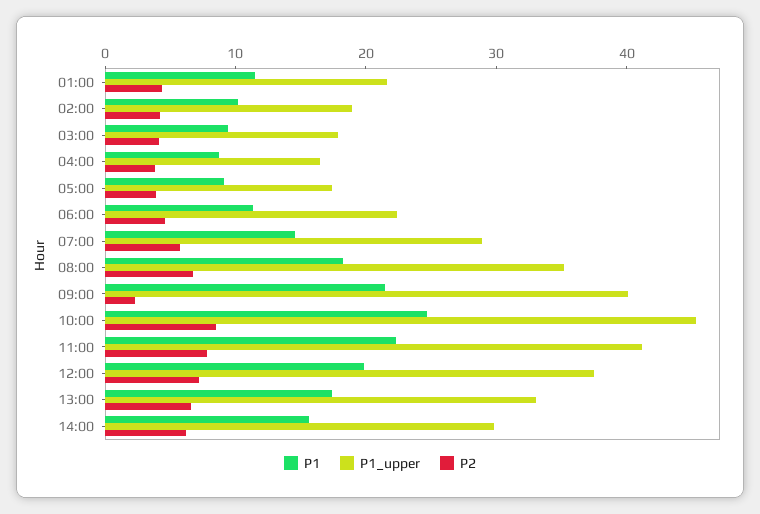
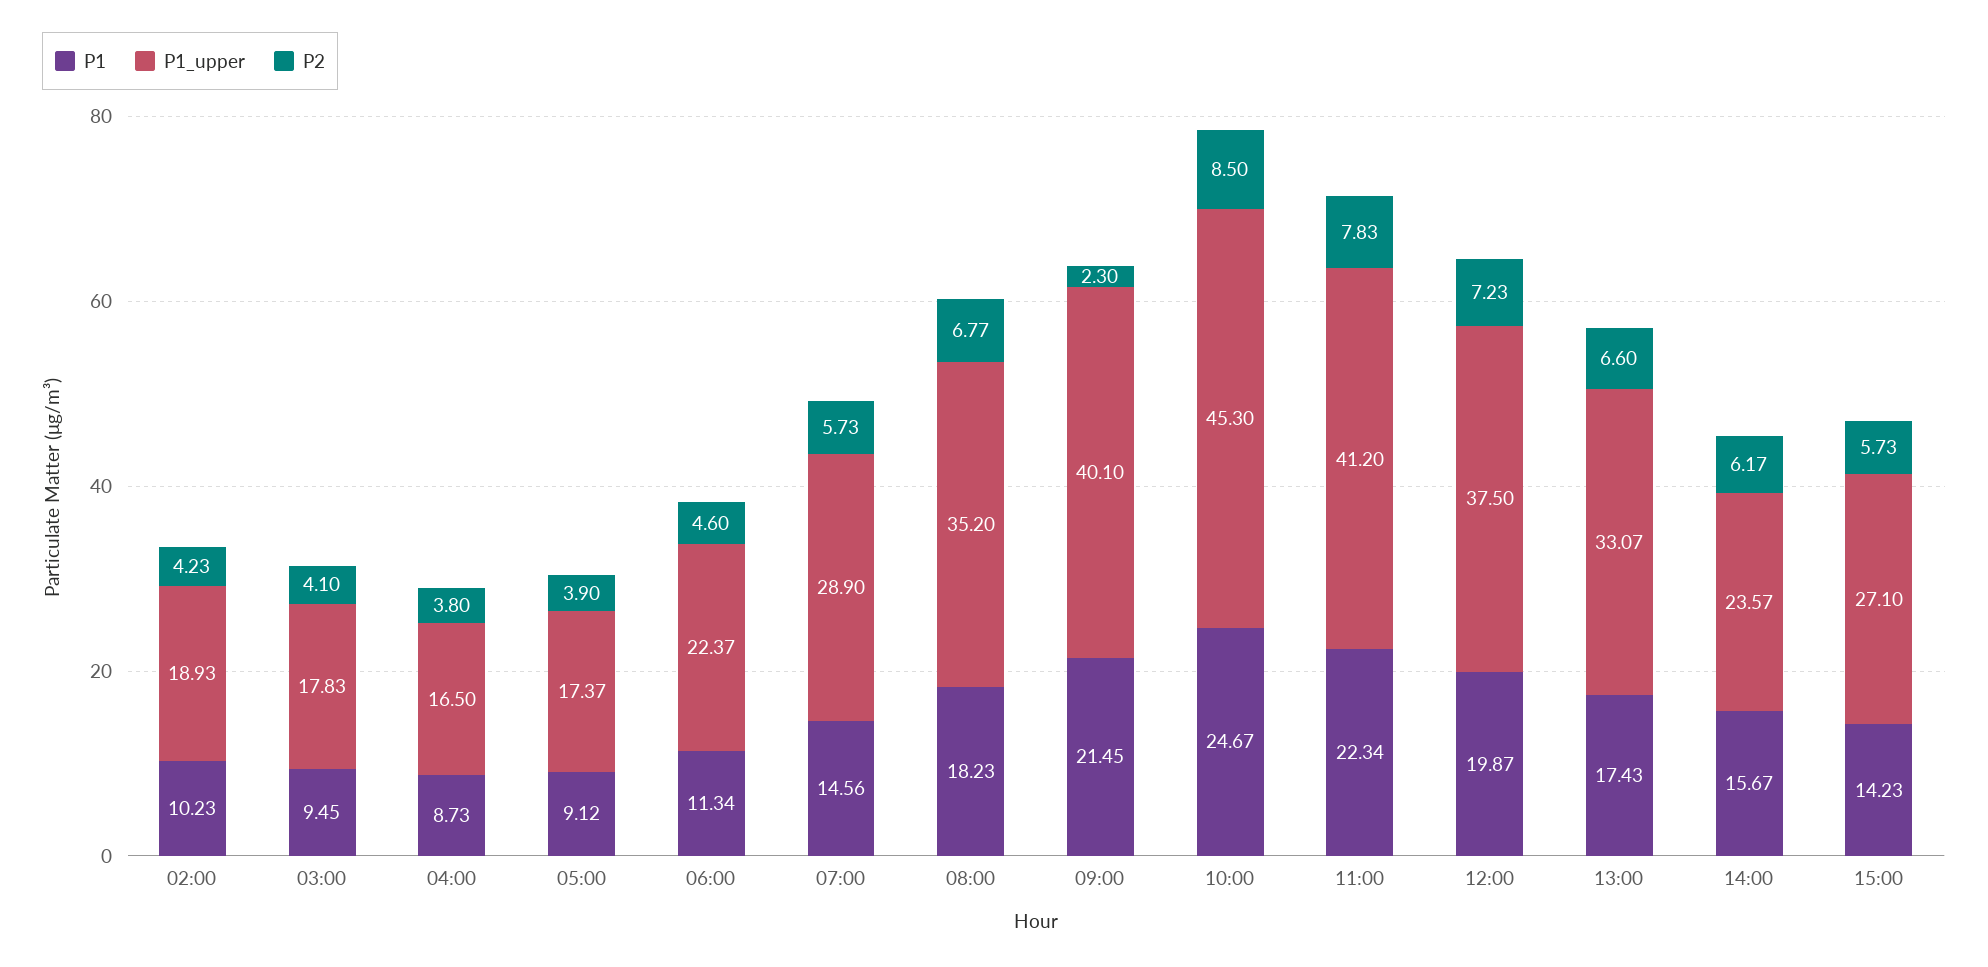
P1, 01:00: 12 -> none
P1_upper, 01:00: 22 -> none
P2, 01:00: 4 -> none
P1_upper, 14:00: 30 -> 23.57
P1, 15:00: none -> 14.23
P1_upper, 15:00: none -> 27.1
P2, 15:00: none -> 5.73

